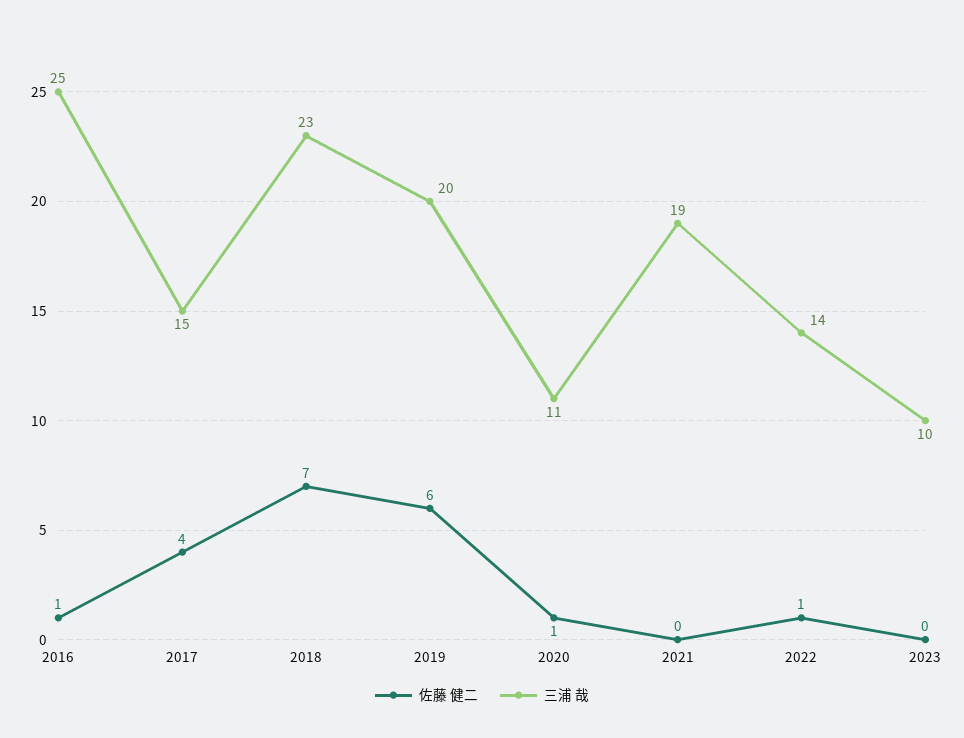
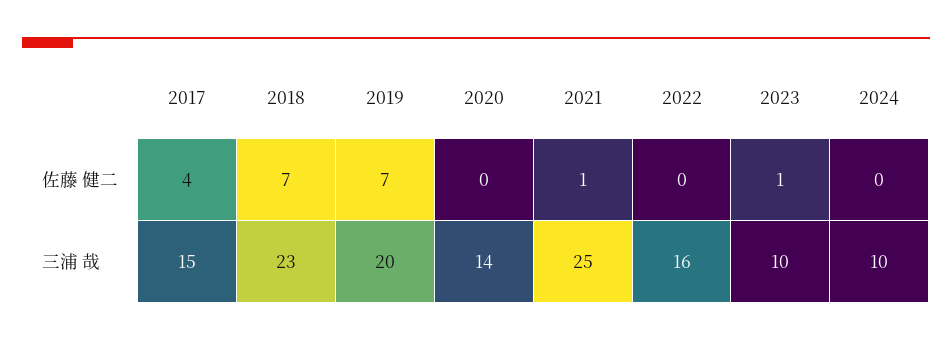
佐藤 健二, 2016: 1 -> none
三浦 哉, 2016: 25 -> none
佐藤 健二, 2019: 6 -> 7
佐藤 健二, 2020: 1 -> 0
三浦 哉, 2020: 11 -> 14
佐藤 健二, 2021: 0 -> 1
三浦 哉, 2021: 19 -> 25
佐藤 健二, 2022: 1 -> 0
三浦 哉, 2022: 14 -> 16
佐藤 健二, 2023: 0 -> 1
佐藤 健二, 2024: none -> 0
三浦 哉, 2024: none -> 10

